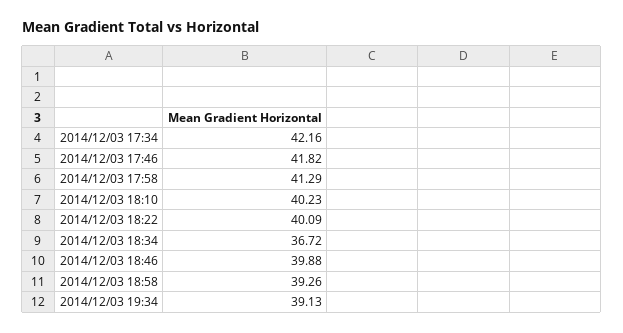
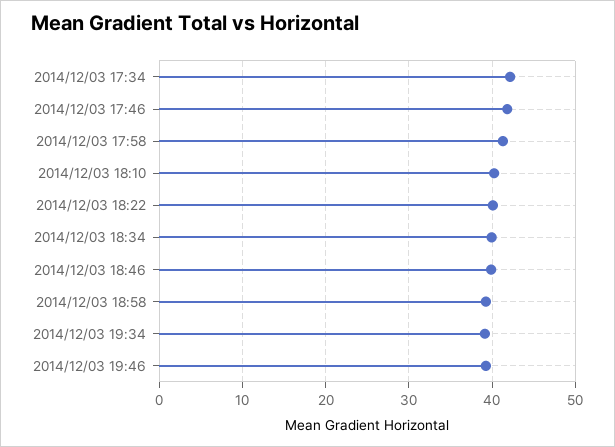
2014/12/03 18:34: 36.72 -> 40
2014/12/03 19:46: none -> 39

